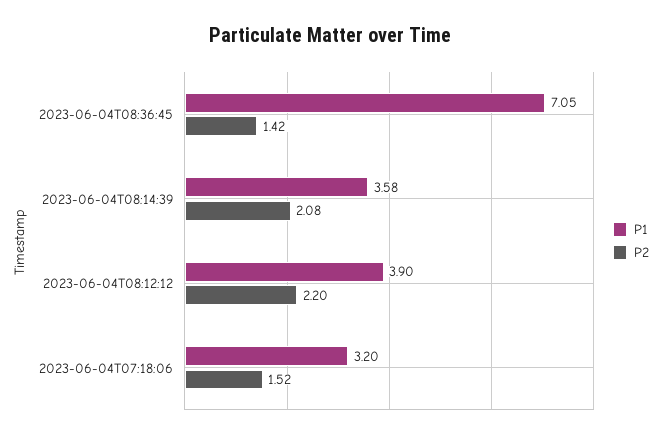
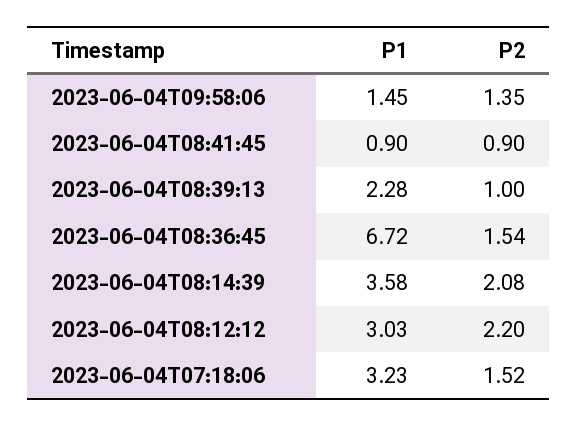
P1, 2023-06-04T08:36:45: 7.05 -> 6.72
P2, 2023-06-04T08:36:45: 1.42 -> 1.54
P1, 2023-06-04T08:12:12: 3.9 -> 3.03
P1, 2023-06-04T07:18:06: 3.2 -> 3.23
P1, 2023-06-04T09:58:06: none -> 1.45
P2, 2023-06-04T09:58:06: none -> 1.35
P1, 2023-06-04T08:41:45: none -> 0.9
P2, 2023-06-04T08:41:45: none -> 0.9
P1, 2023-06-04T08:39:13: none -> 2.28
P2, 2023-06-04T08:39:13: none -> 1

